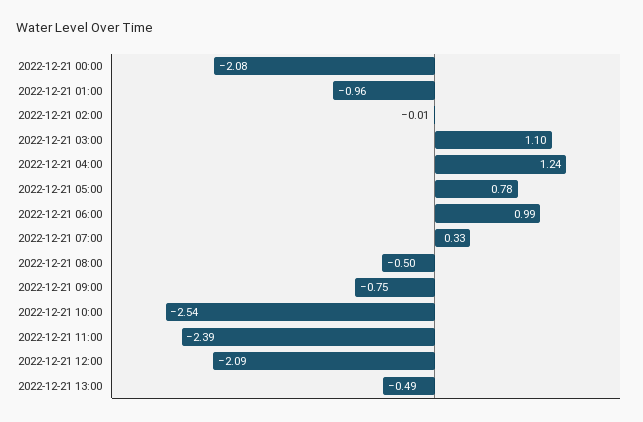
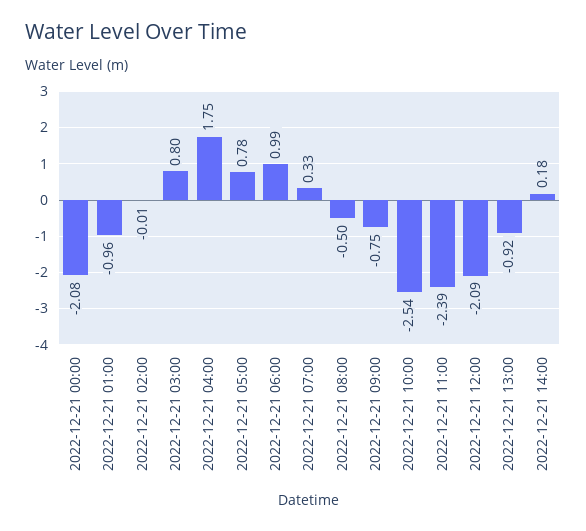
2022-12-21 03:00: 1.1 -> 0.8
2022-12-21 04:00: 1.24 -> 1.75
2022-12-21 13:00: -0.49 -> -0.92
2022-12-21 14:00: none -> 0.18

